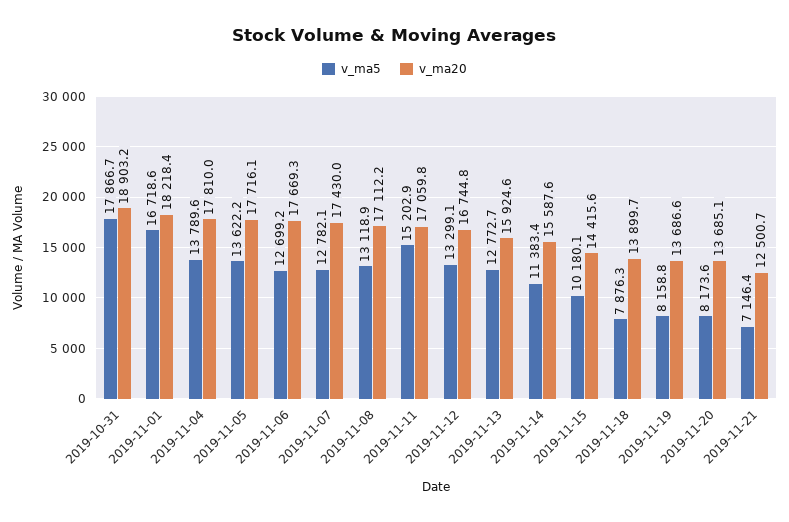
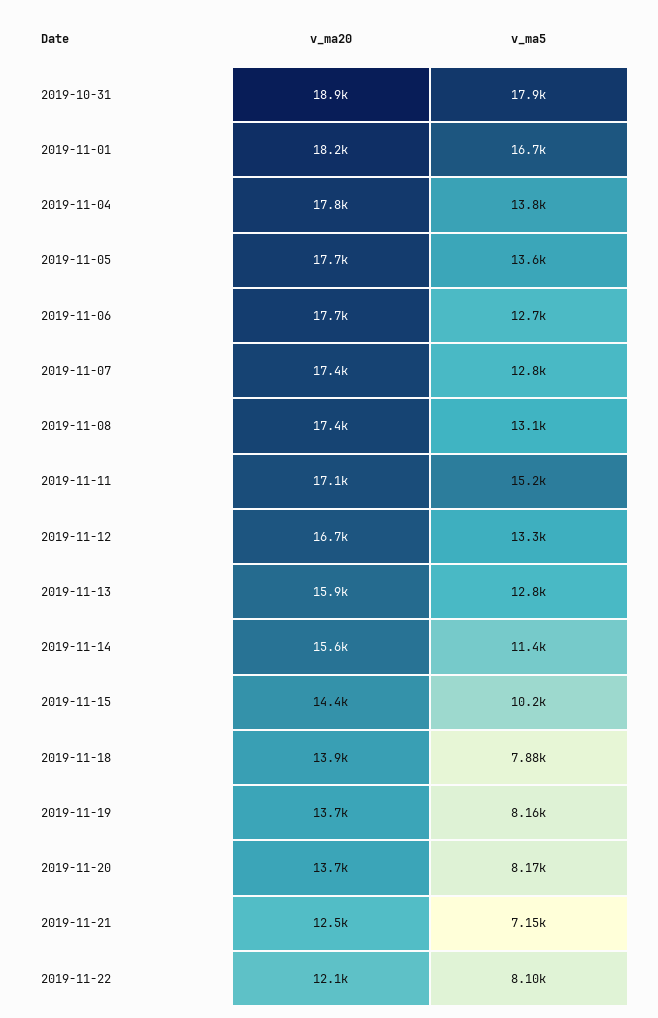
v_ma20, 2019-11-08: 17112.2 -> 17400
v_ma20, 2019-11-22: none -> 12100
v_ma5, 2019-11-22: none -> 8100

